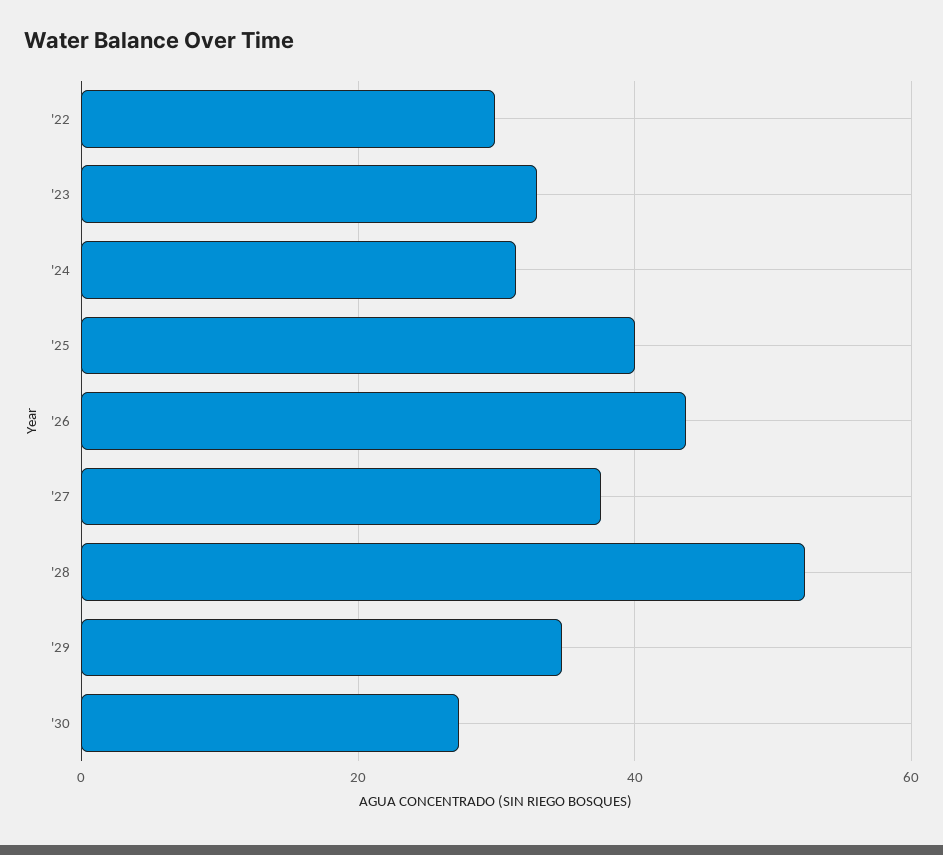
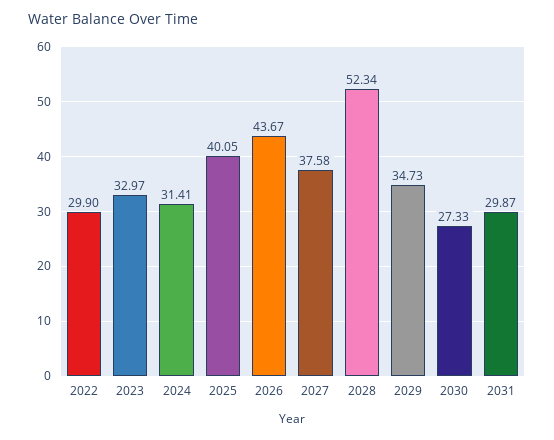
2031: none -> 29.87

